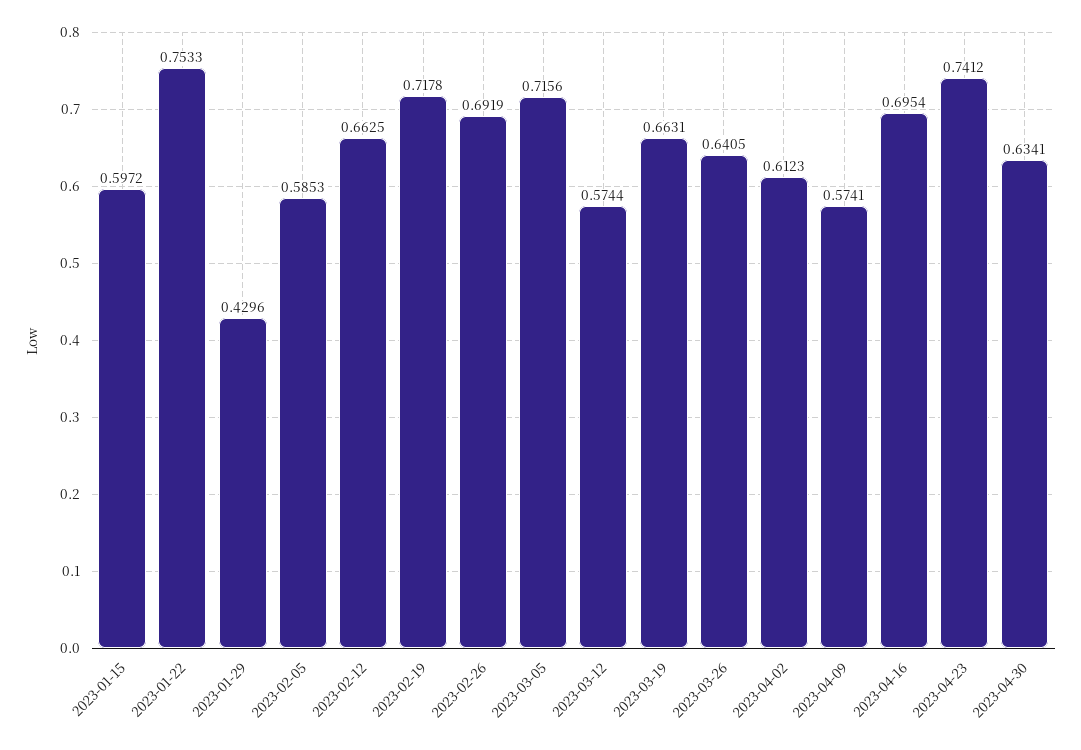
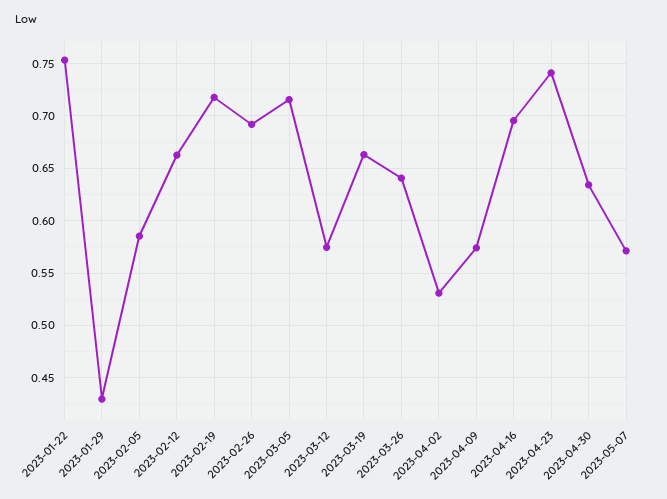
2023-01-15: 0.5972 -> none
2023-04-02: 0.6123 -> 0.53
2023-05-07: none -> 0.57

